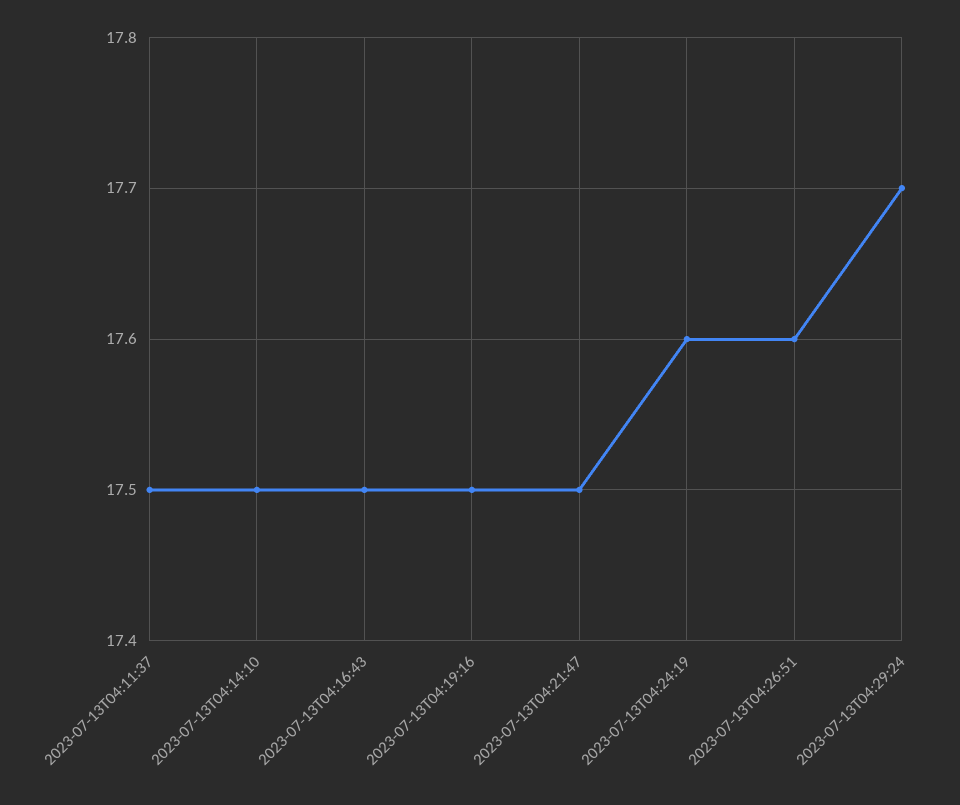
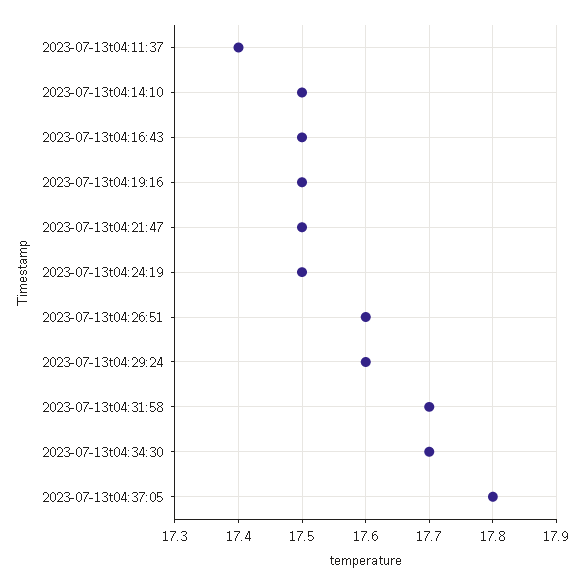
2023-07-13T04:11:37: 17.5 -> 17.4
2023-07-13T04:24:19: 17.6 -> 17.5
2023-07-13T04:29:24: 17.7 -> 17.6
2023-07-13t04:31:58: none -> 17.7
2023-07-13t04:34:30: none -> 17.7
2023-07-13t04:37:05: none -> 17.8

